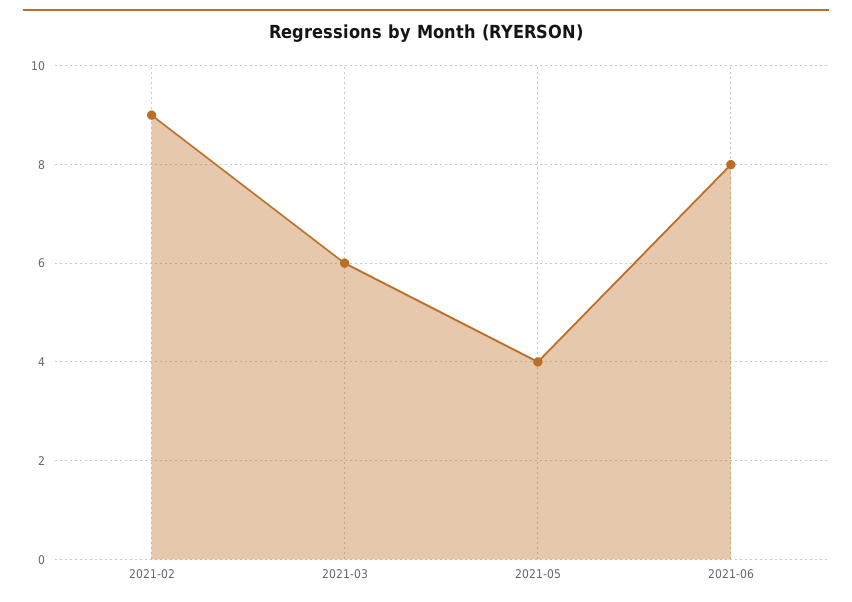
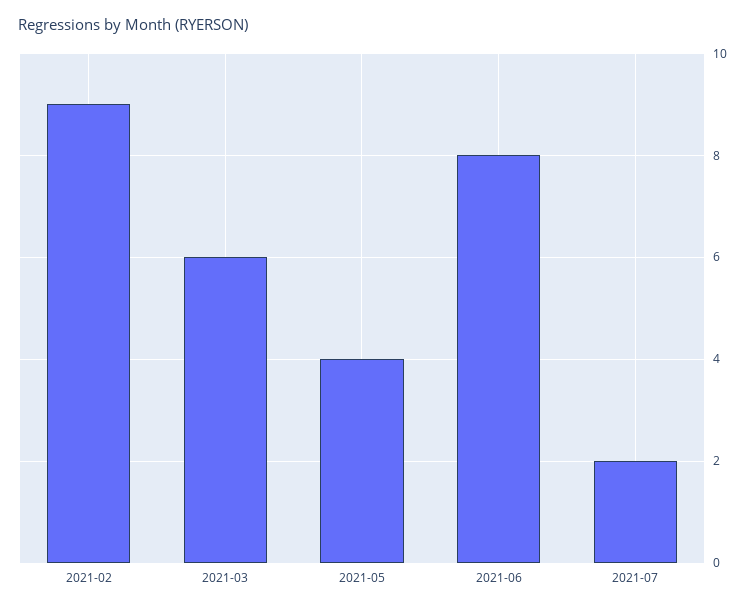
2021-07: none -> 2

